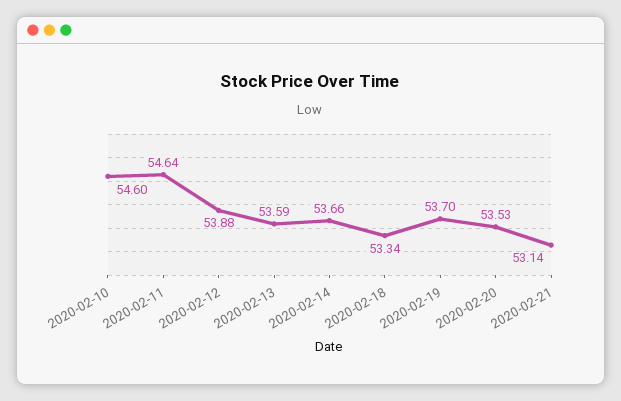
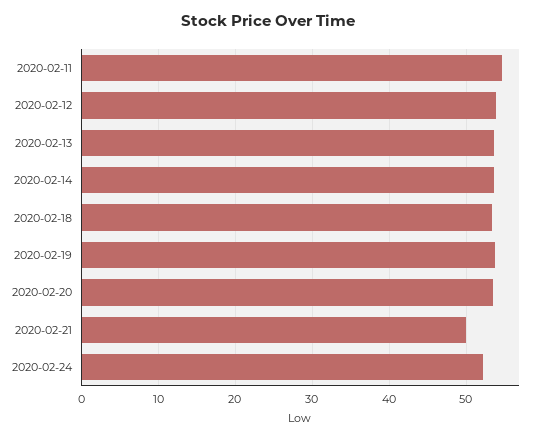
2020-02-10: 54.6 -> none
2020-02-21: 53.14 -> 50
2020-02-24: none -> 52

